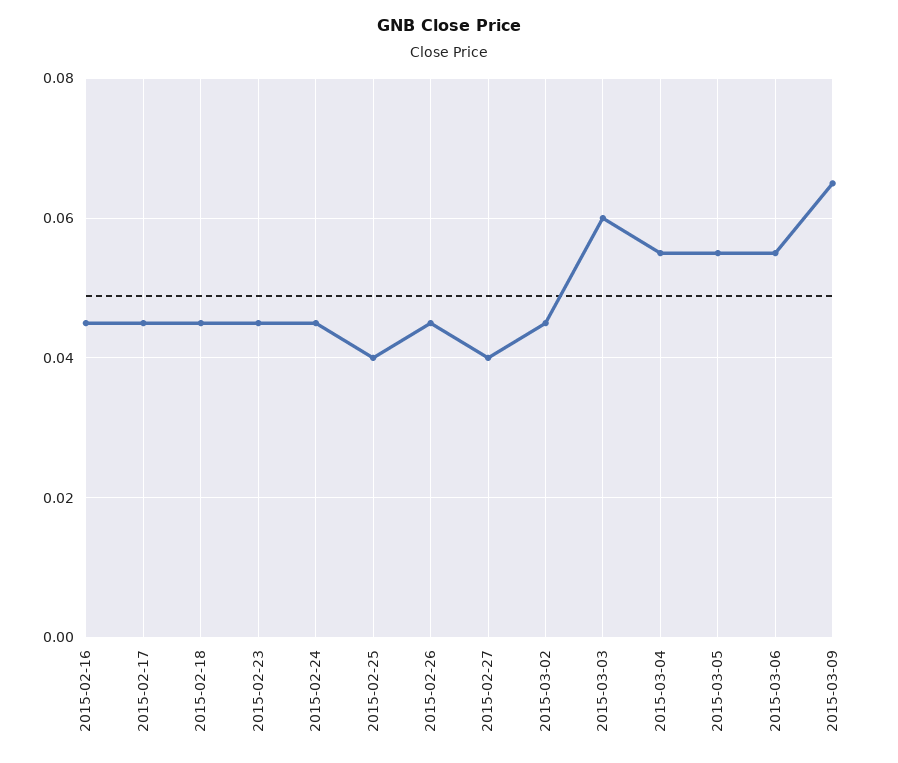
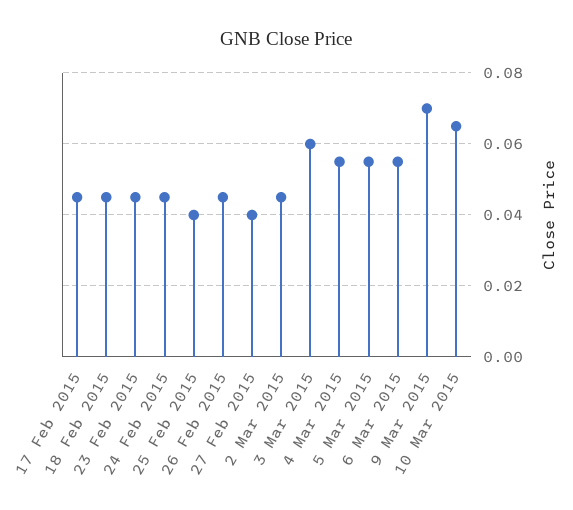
2015-02-16: 0.045 -> none
2015-03-09: 0.065 -> 0.07
10 Mar 2015: none -> 0.065

